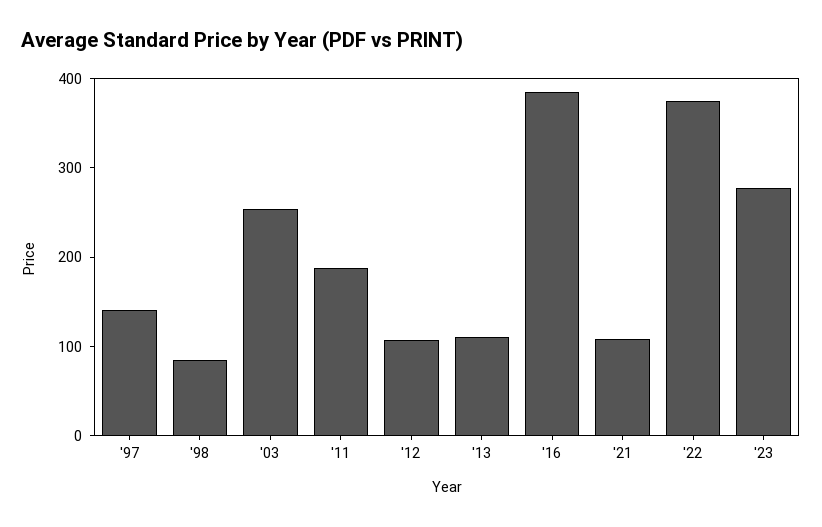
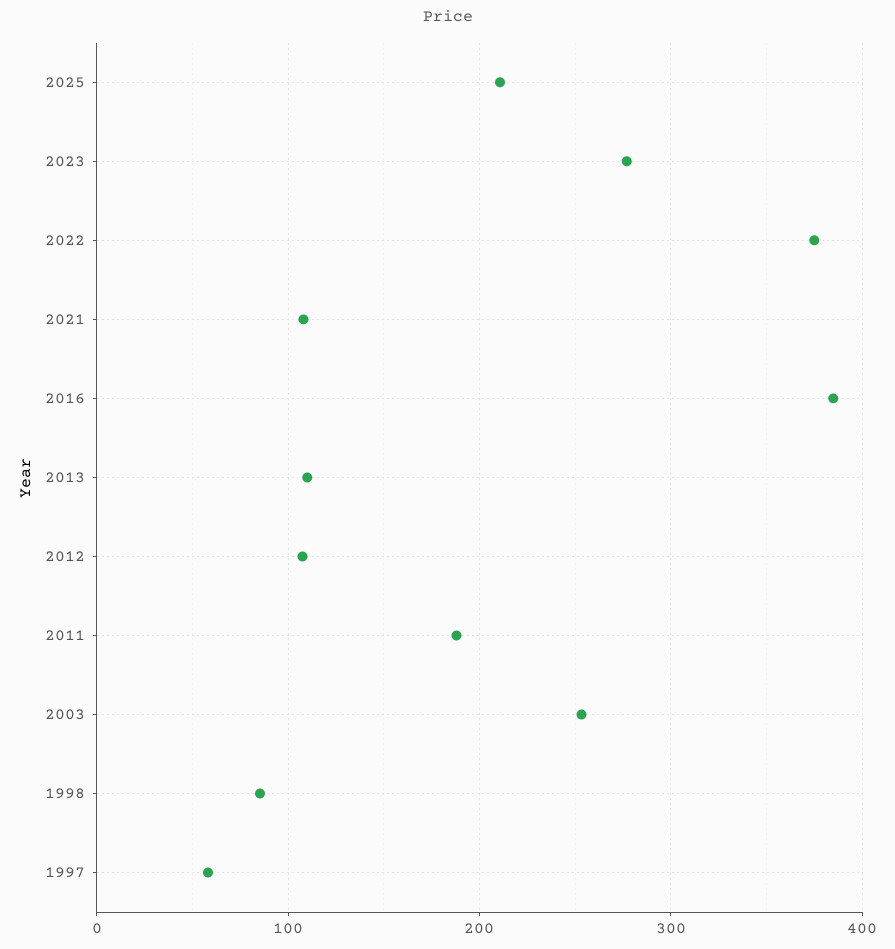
'97: 140 -> 60
2025: none -> 210

